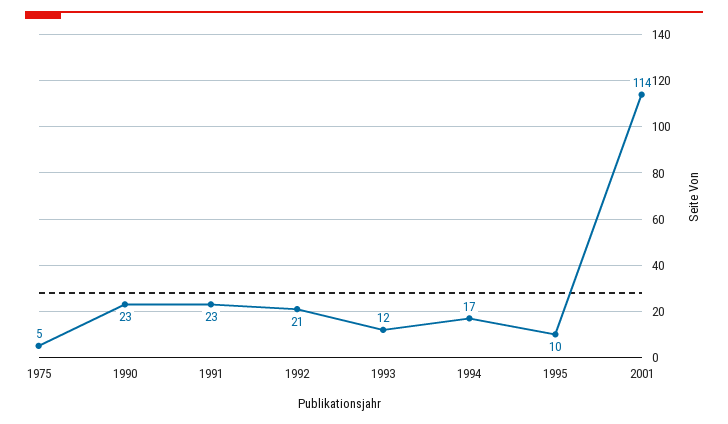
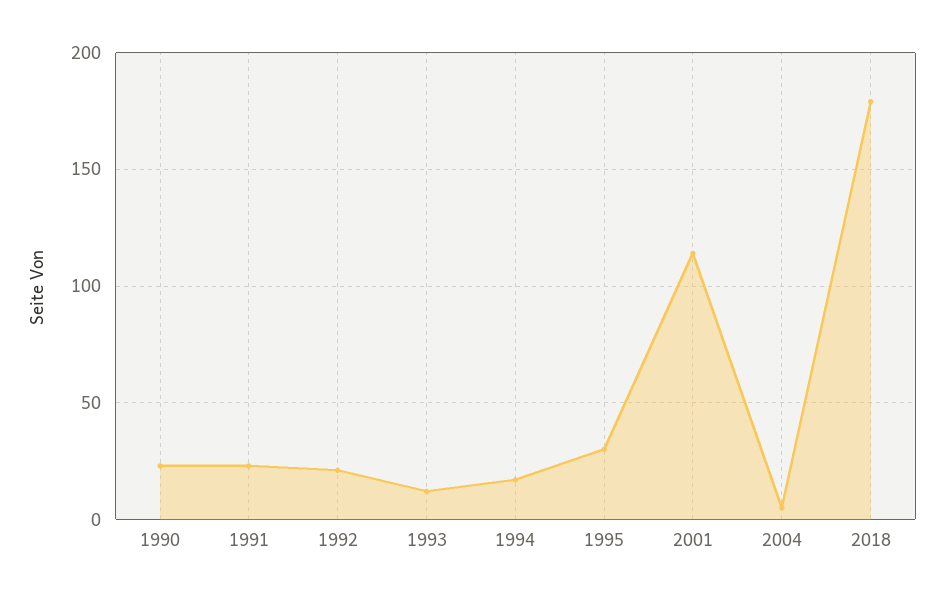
1975: 5 -> none
1995: 10 -> 30
2004: none -> 5
2018: none -> 180

